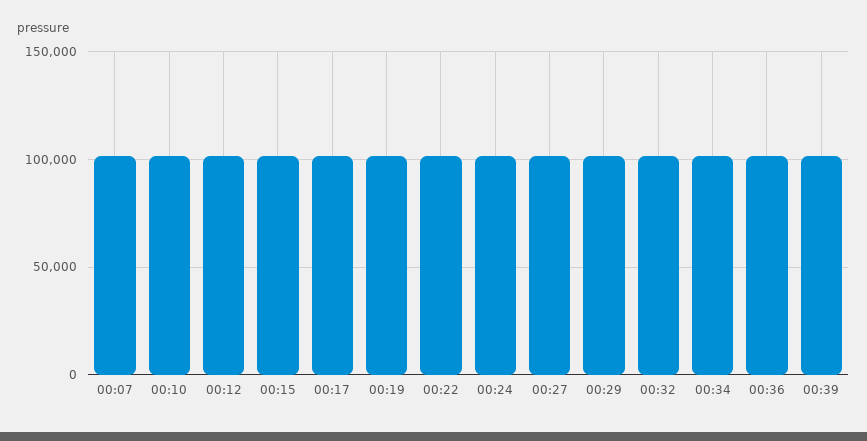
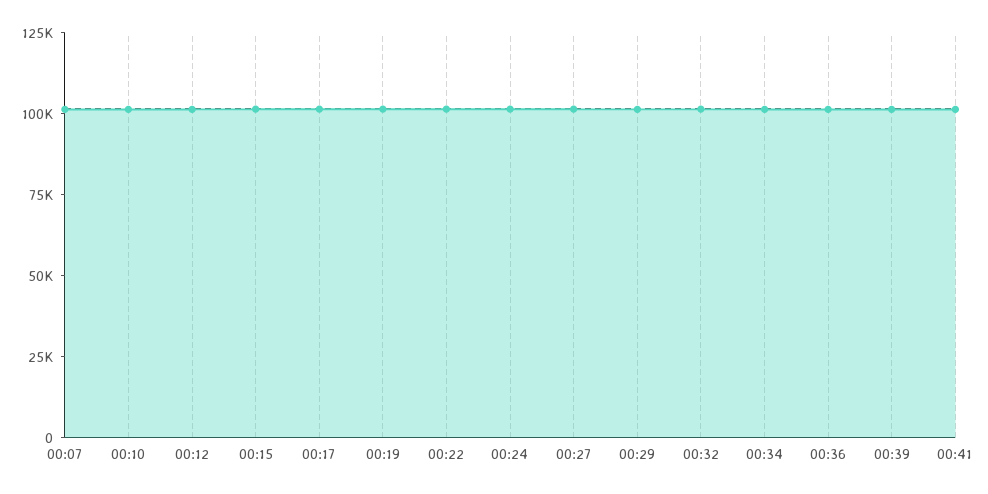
00:41: none -> 100000

